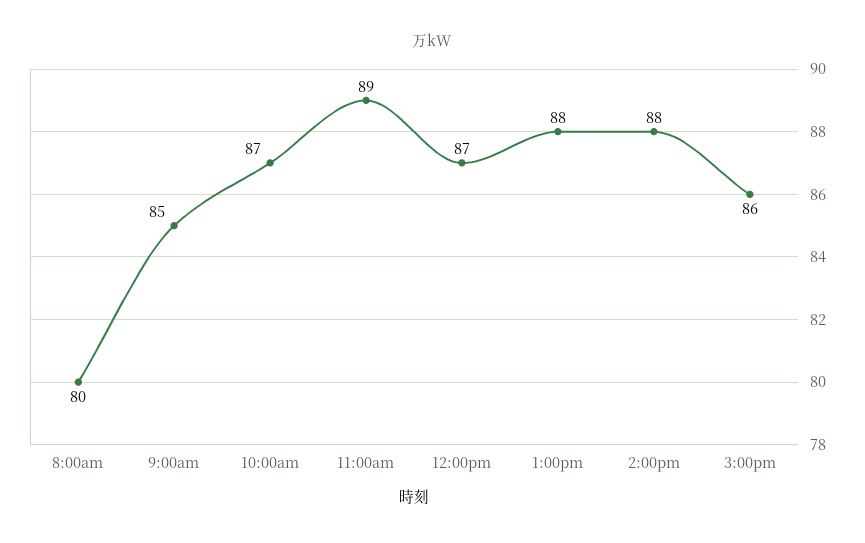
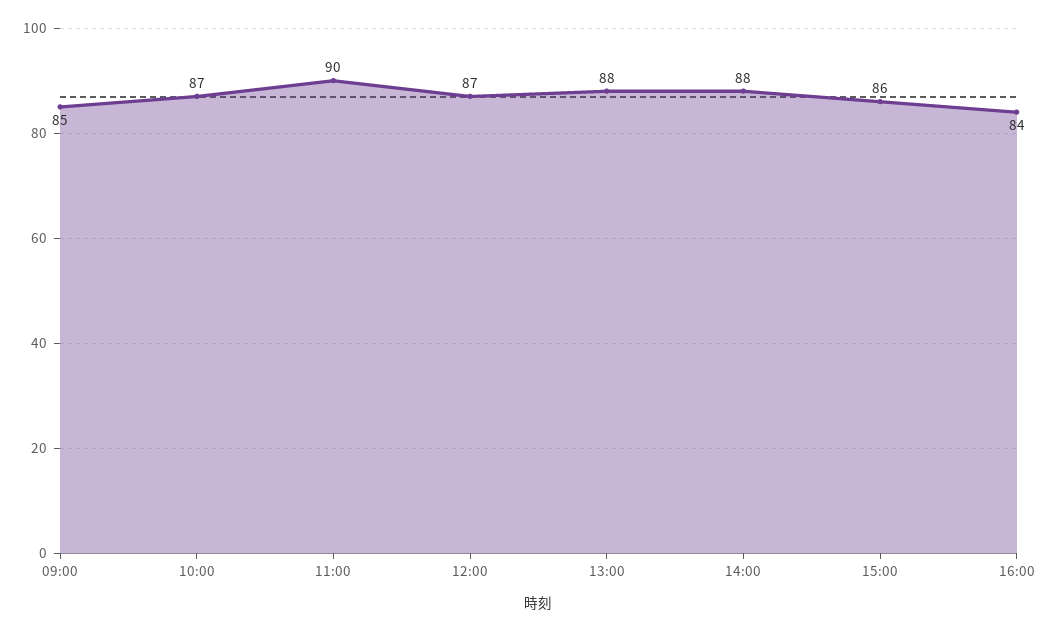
8:00am: 80 -> none
11:00am: 89 -> 90
16:00: none -> 84

